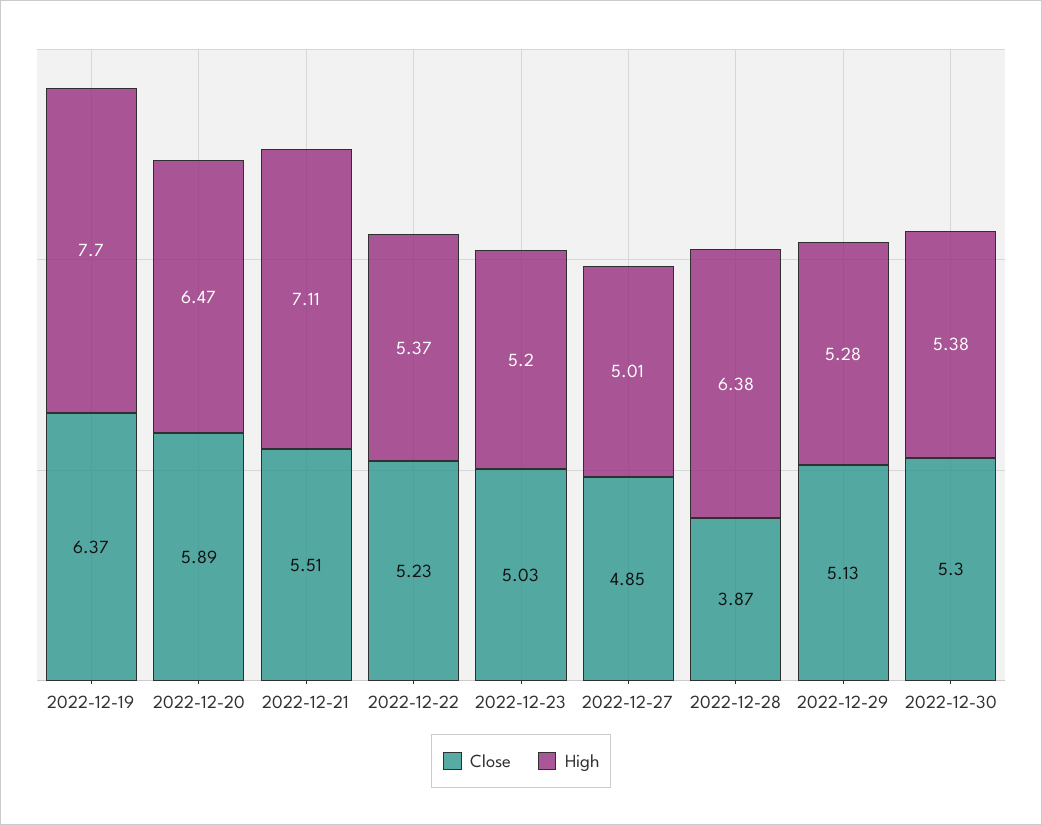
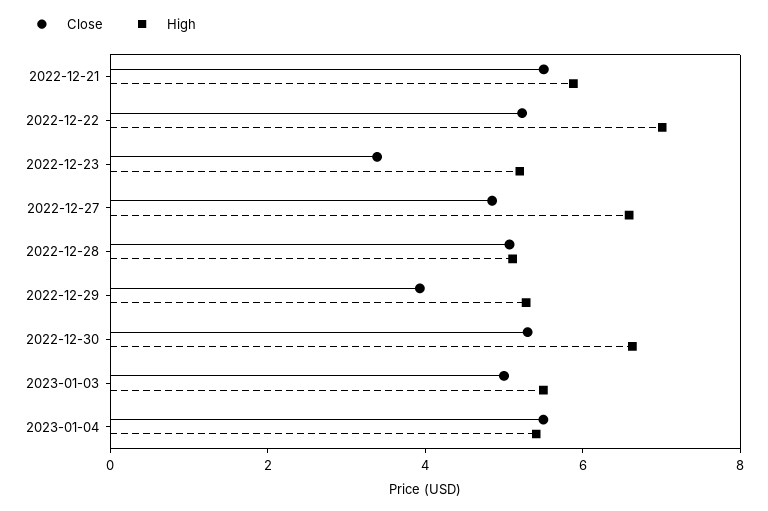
Close, 2022-12-19: 6.37 -> none
High, 2022-12-19: 7.7 -> none
Close, 2022-12-20: 5.89 -> none
High, 2022-12-20: 6.47 -> none
High, 2022-12-21: 7.11 -> 6
High, 2022-12-22: 5.37 -> 7
Close, 2022-12-23: 5.03 -> 3.5
High, 2022-12-27: 5.01 -> 6.5
Close, 2022-12-28: 3.87 -> 5
High, 2022-12-28: 6.38 -> 5
Close, 2022-12-29: 5.13 -> 4
High, 2022-12-30: 5.38 -> 6.5
Close, 2023-01-03: none -> 5
High, 2023-01-03: none -> 5.5
Close, 2023-01-04: none -> 5.5
High, 2023-01-04: none -> 5.5

